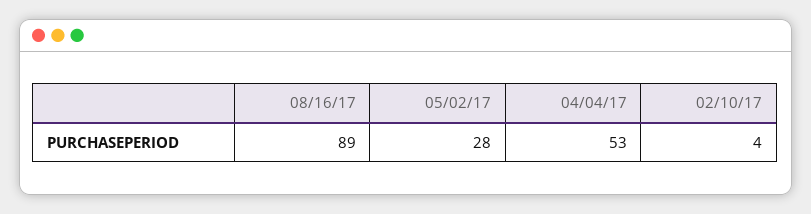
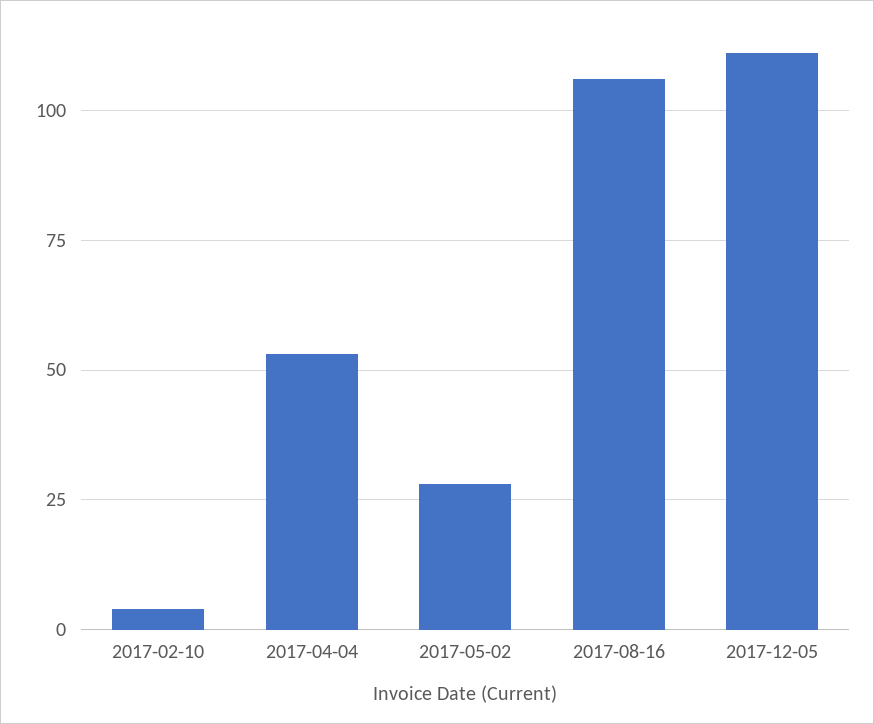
08/16/17: 89 -> 105
2017-12-05: none -> 110

